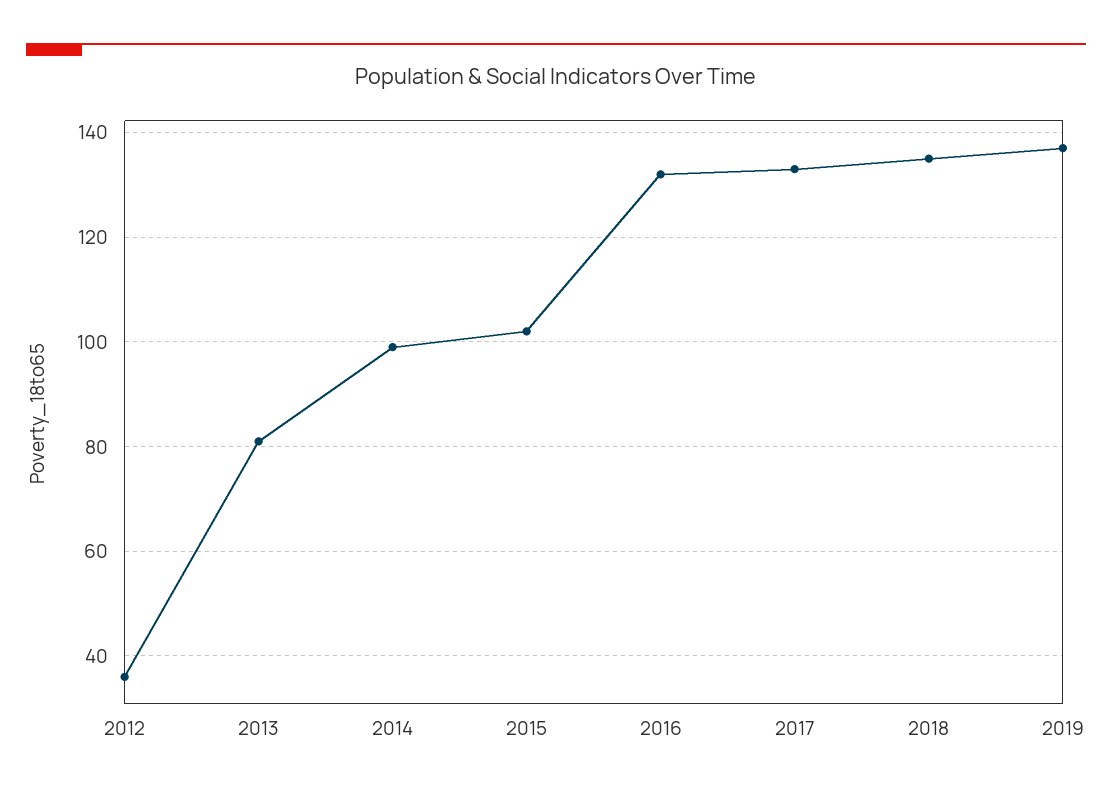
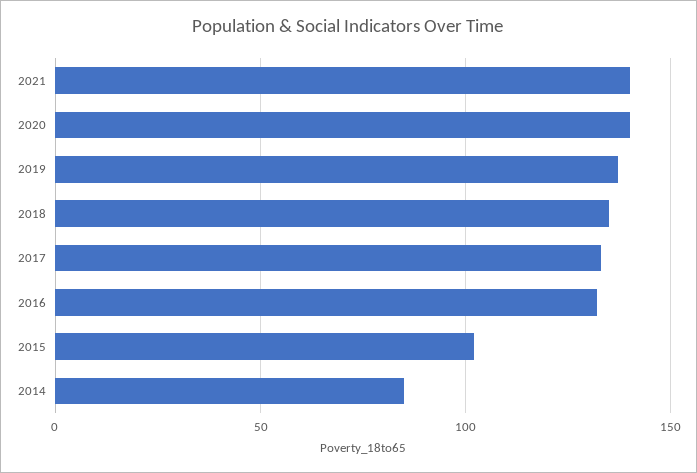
2012: 35 -> none
2013: 80 -> none
2014: 100 -> 85
2021: none -> 140
2020: none -> 140

